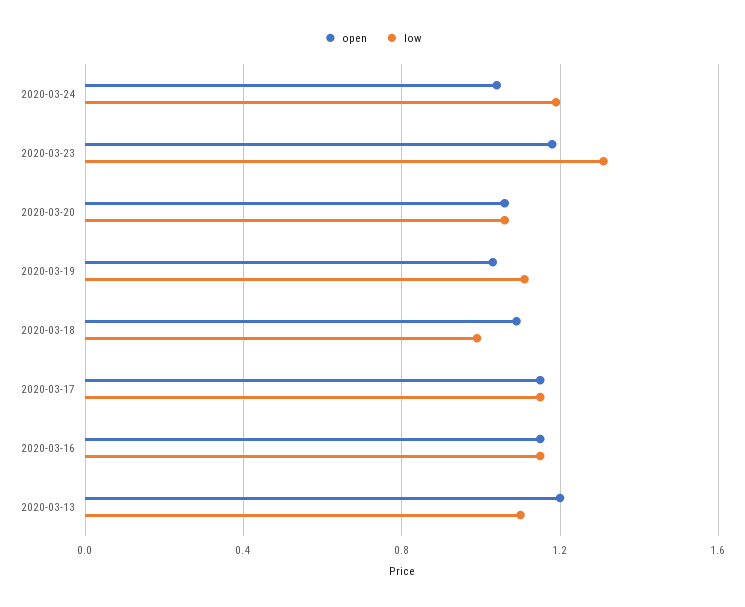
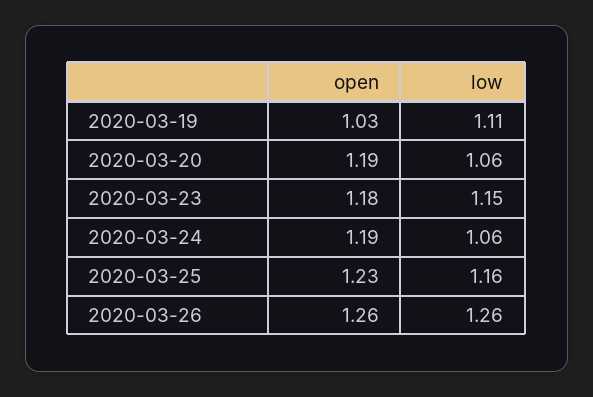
open, 2020-03-24: 1.05 -> 1.19
low, 2020-03-24: 1.2 -> 1.06
low, 2020-03-23: 1.3 -> 1.15
open, 2020-03-20: 1.05 -> 1.19
open, 2020-03-18: 1.1 -> none
low, 2020-03-18: 1 -> none
open, 2020-03-17: 1.15 -> none
low, 2020-03-17: 1.15 -> none
open, 2020-03-16: 1.15 -> none
low, 2020-03-16: 1.15 -> none
open, 2020-03-13: 1.2 -> none
low, 2020-03-13: 1.1 -> none
open, 2020-03-25: none -> 1.23
low, 2020-03-25: none -> 1.16
open, 2020-03-26: none -> 1.26
low, 2020-03-26: none -> 1.26

